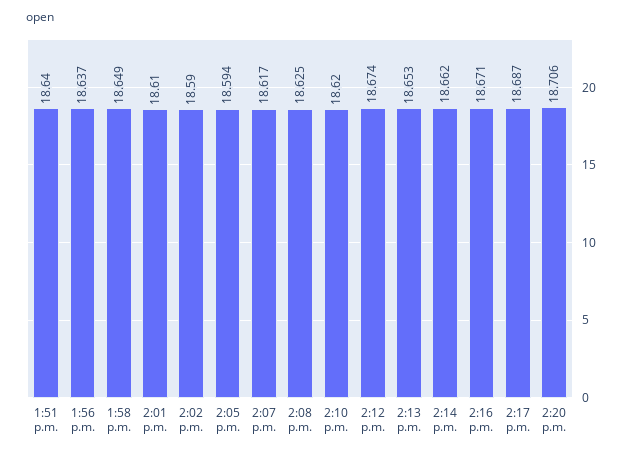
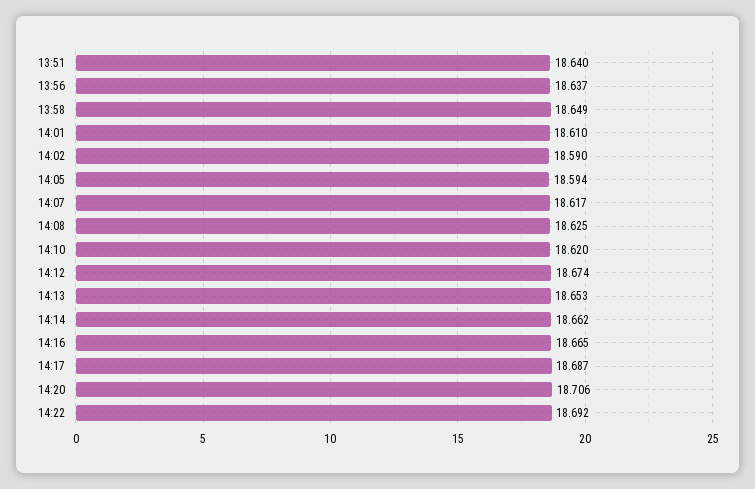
2:16 p.m.: 18.671 -> 18.665
14:22: none -> 18.692

